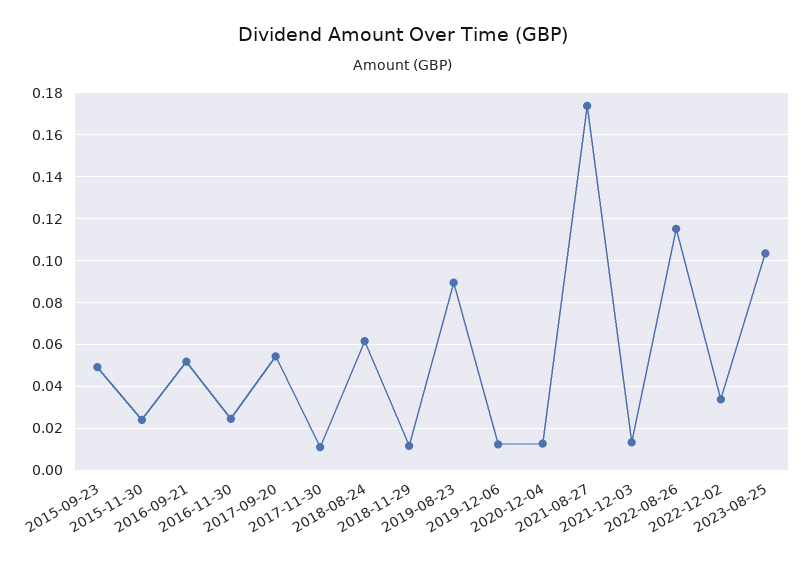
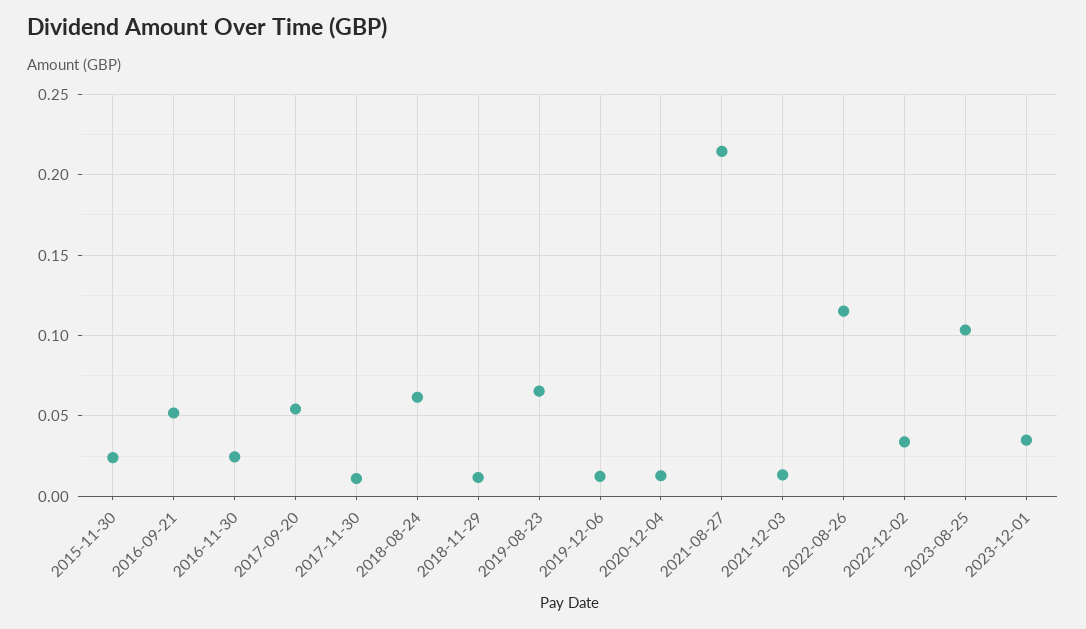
2015-09-23: 0.05 -> none
2019-08-23: 0.09 -> 0.065
2021-08-27: 0.175 -> 0.215
2023-12-01: none -> 0.035

